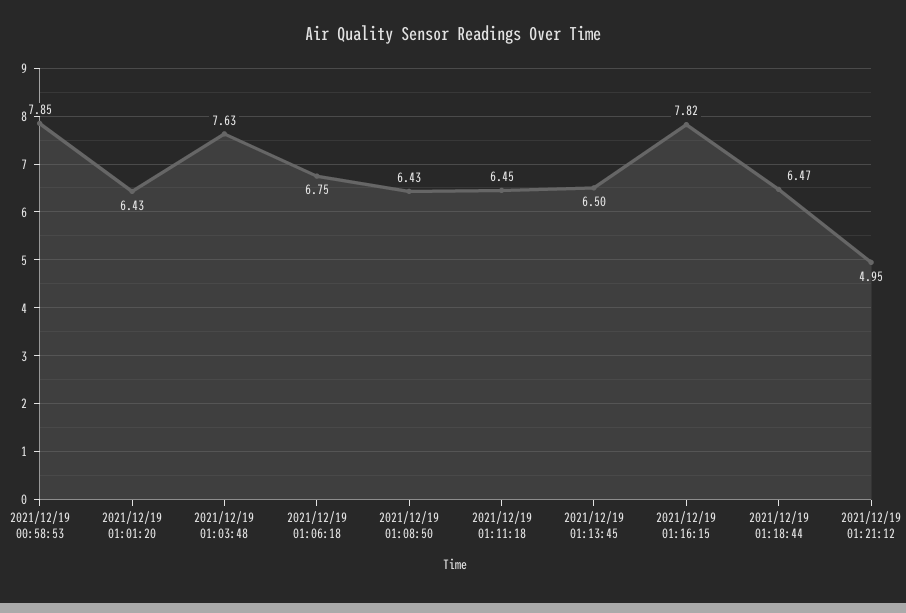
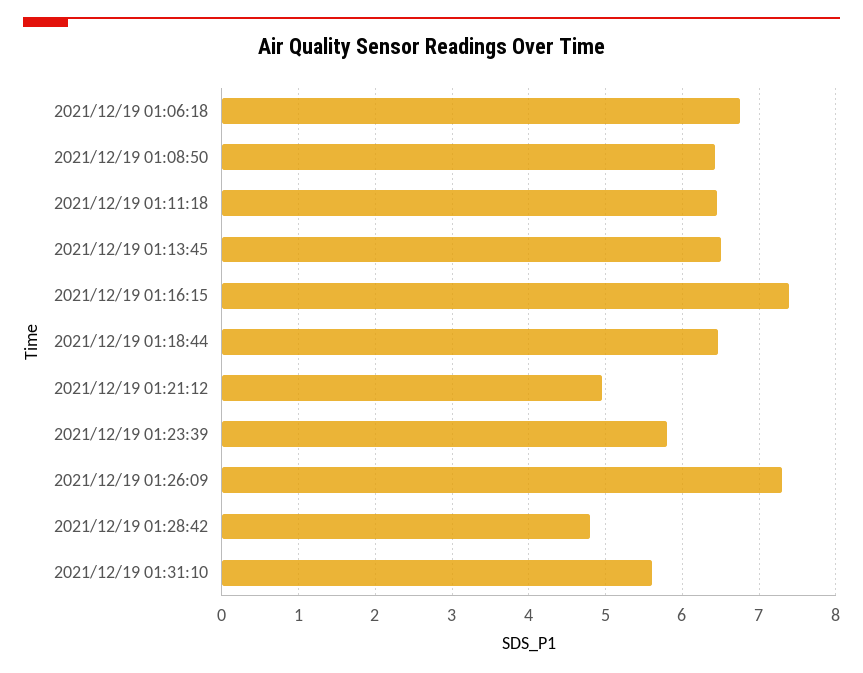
2021/12/19 00:58:53: 7.85 -> none
2021/12/19 01:01:20: 6.43 -> none
2021/12/19 01:03:48: 7.63 -> none
2021/12/19 01:16:15: 7.82 -> 7.4
2021/12/19 01:23:39: none -> 5.8
2021/12/19 01:26:09: none -> 7.3
2021/12/19 01:28:42: none -> 4.8
2021/12/19 01:31:10: none -> 5.6

